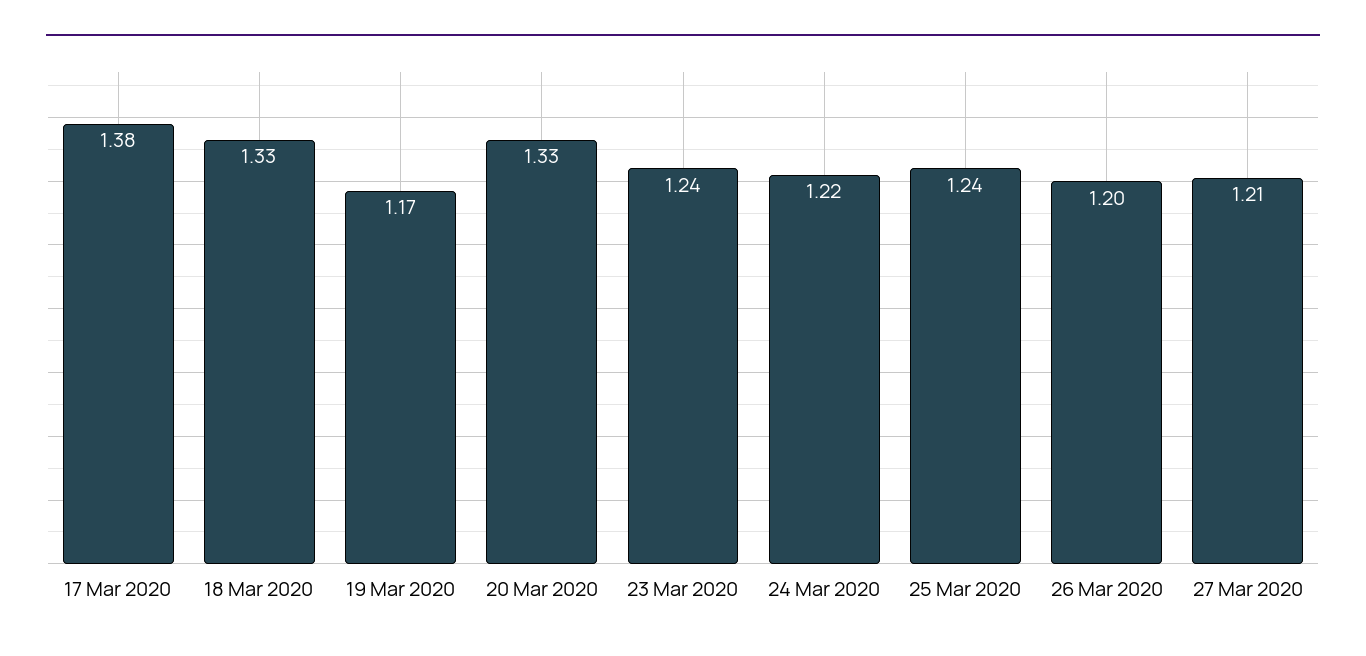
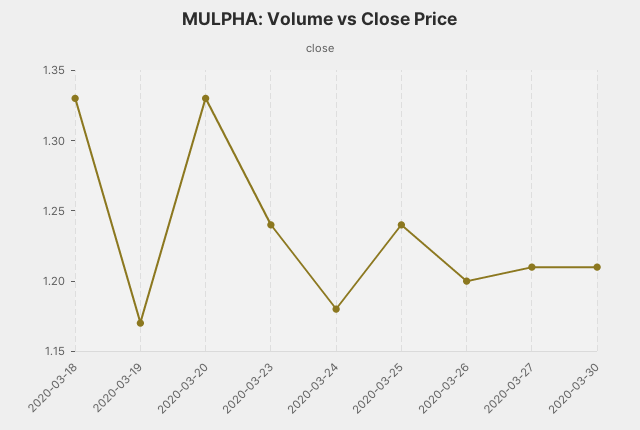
17 Mar 2020: 1.38 -> none
24 Mar 2020: 1.22 -> 1.18
2020-03-30: none -> 1.21

